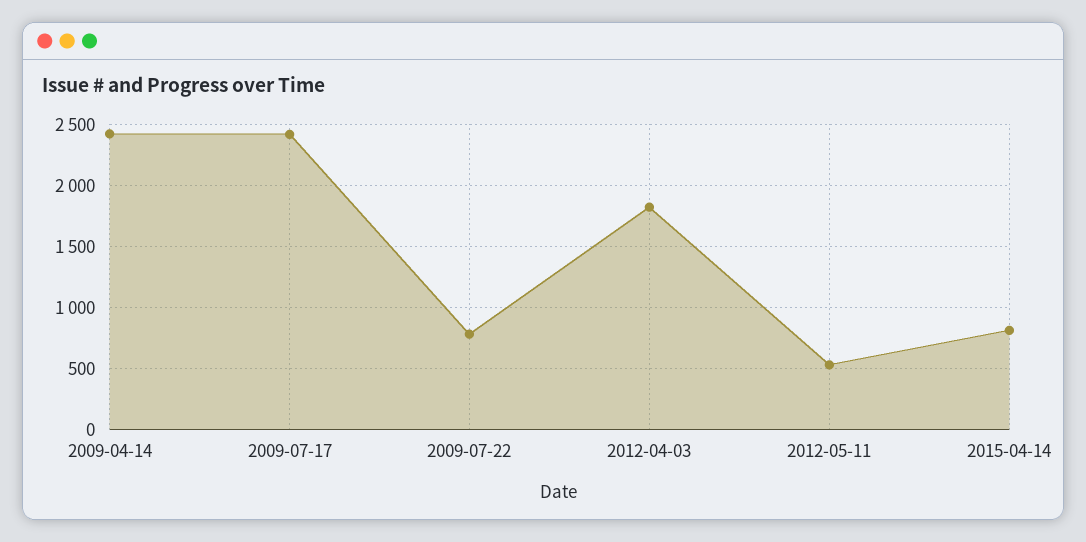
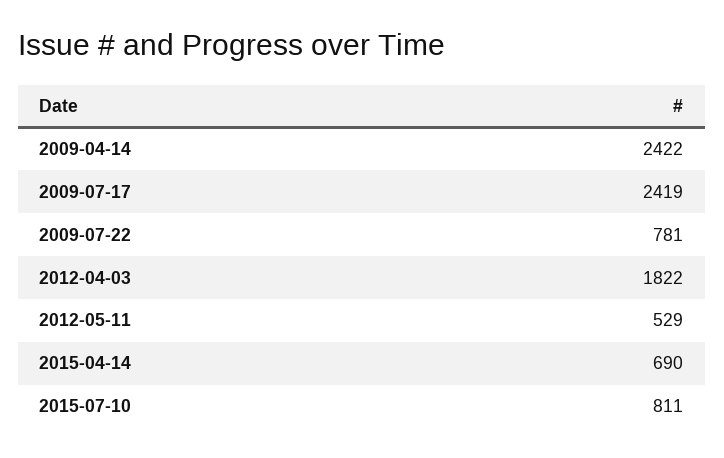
2015-04-14: 800 -> 690
2015-07-10: none -> 811

